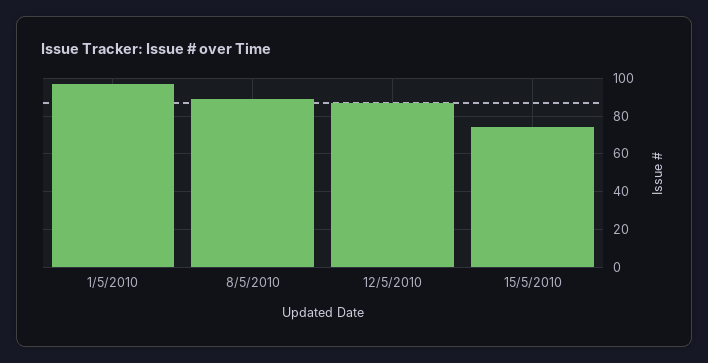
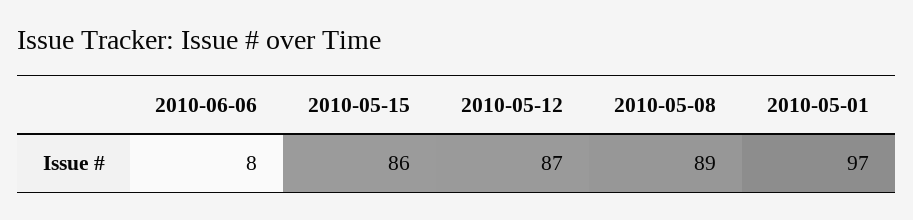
15/5/2010: 75 -> 86
2010-06-06: none -> 8

